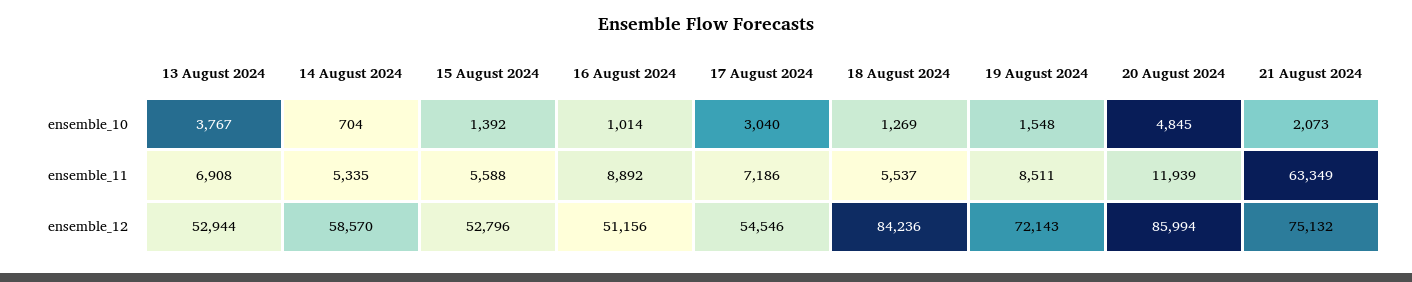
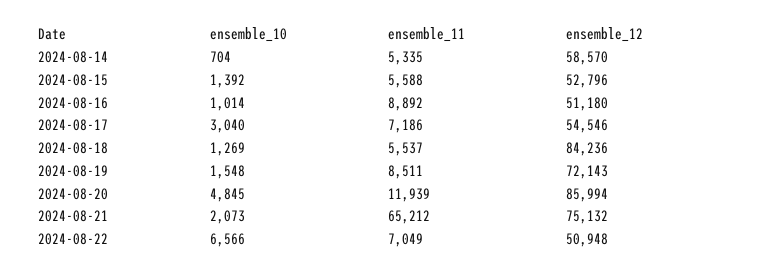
13 August 2024, ensemble_10: 3767 -> none
13 August 2024, ensemble_11: 6908 -> none
21 August 2024, ensemble_11: 63349 -> 65212
13 August 2024, ensemble_12: 52944 -> none
16 August 2024, ensemble_12: 51156 -> 51180
2024-08-22, ensemble_10: none -> 6566
2024-08-22, ensemble_11: none -> 7049
2024-08-22, ensemble_12: none -> 50948

